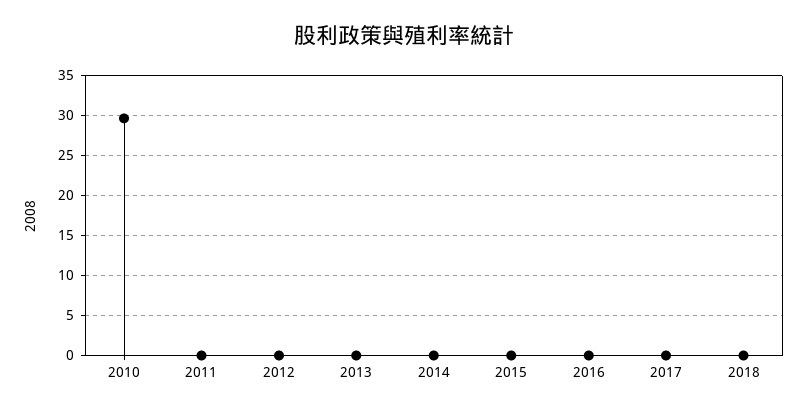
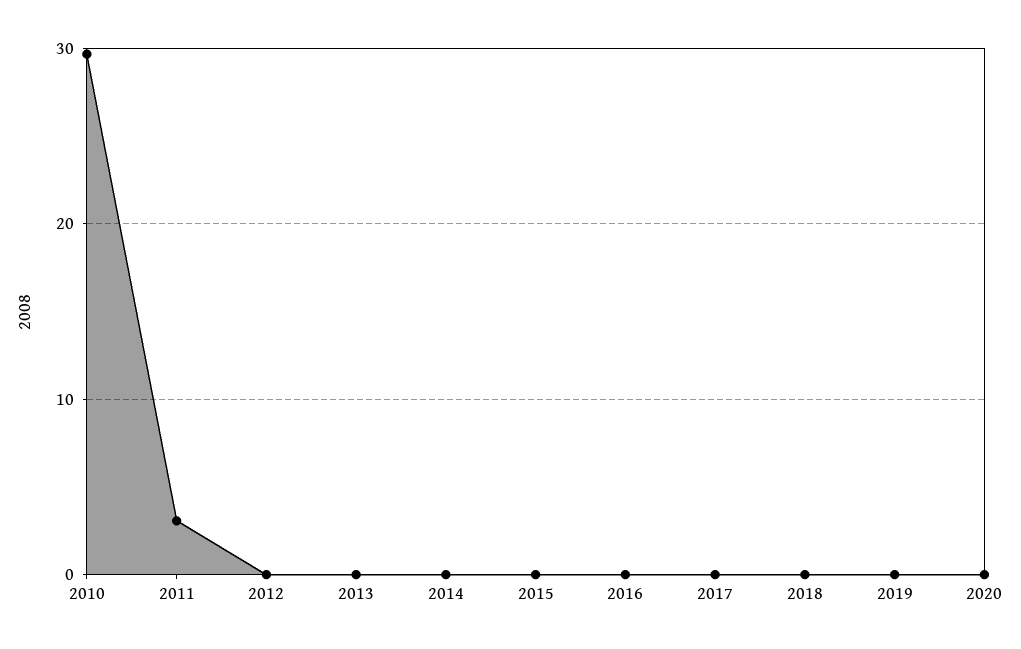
2011: 0 -> 3
2019: none -> 0
2020: none -> 0

